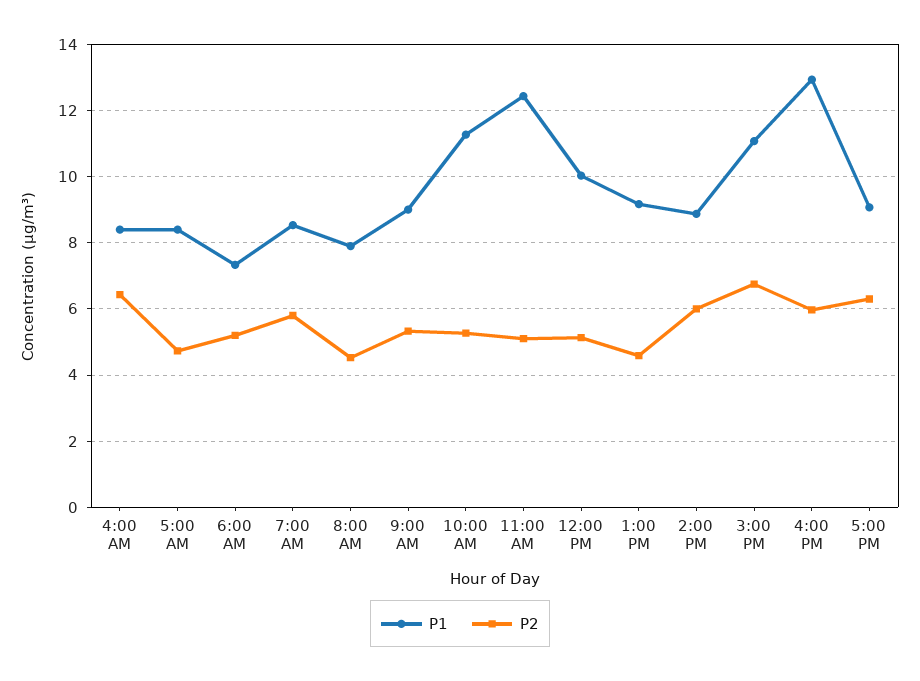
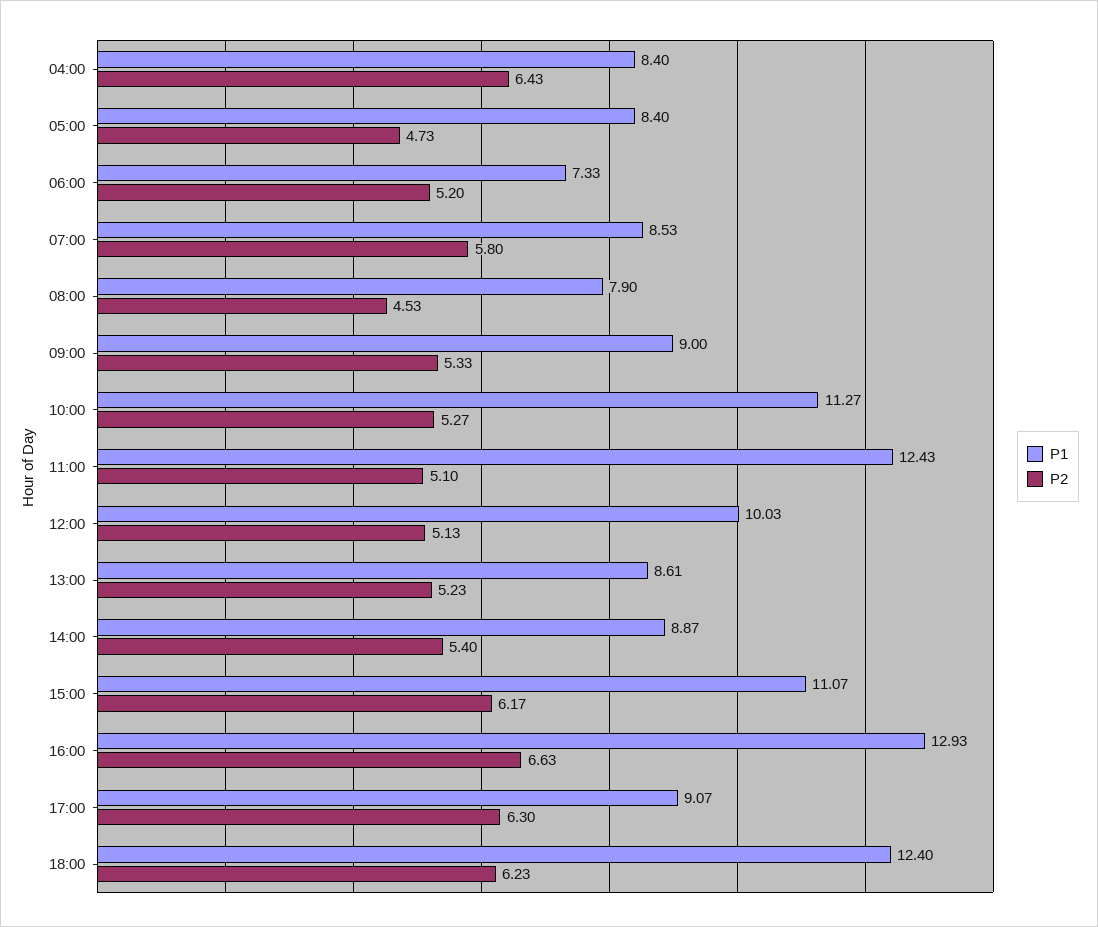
P1, 1:00 PM: 9.2 -> 8.61
P2, 1:00 PM: 4.6 -> 5.23
P2, 2:00 PM: 6 -> 5.4
P2, 3:00 PM: 6.8 -> 6.17
P2, 4:00 PM: 6 -> 6.63
P1, 18:00: none -> 12.4
P2, 18:00: none -> 6.23

